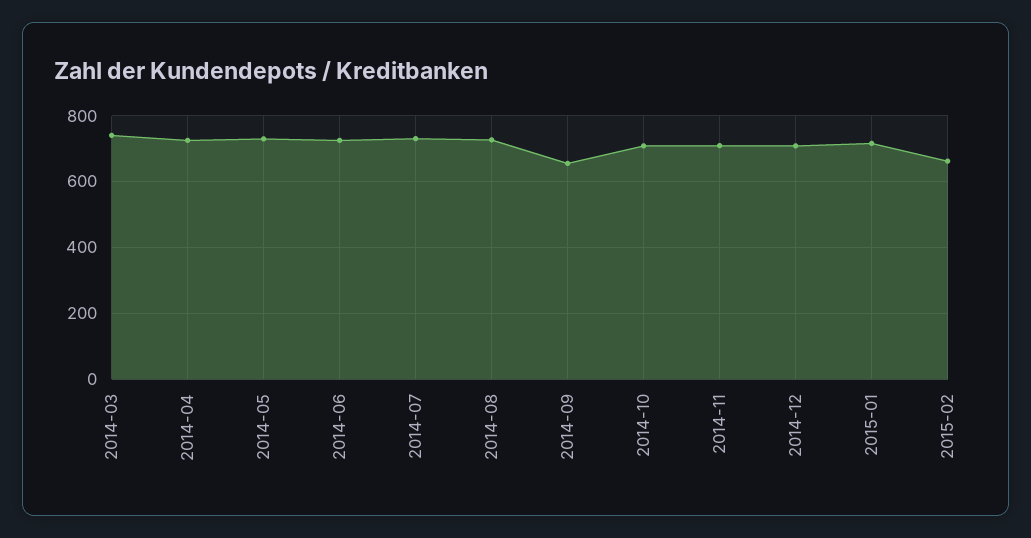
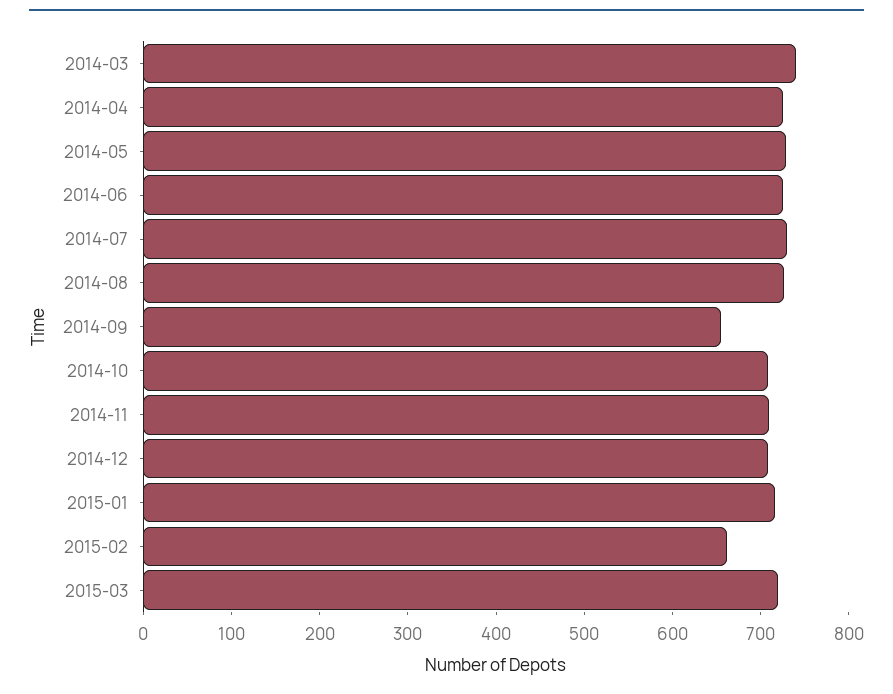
2015-03: none -> 720

